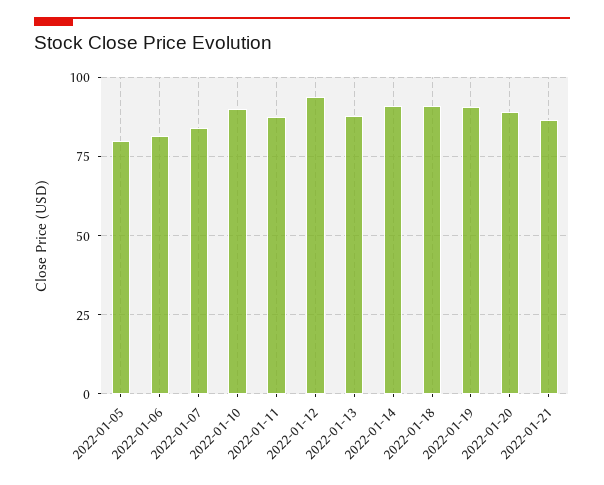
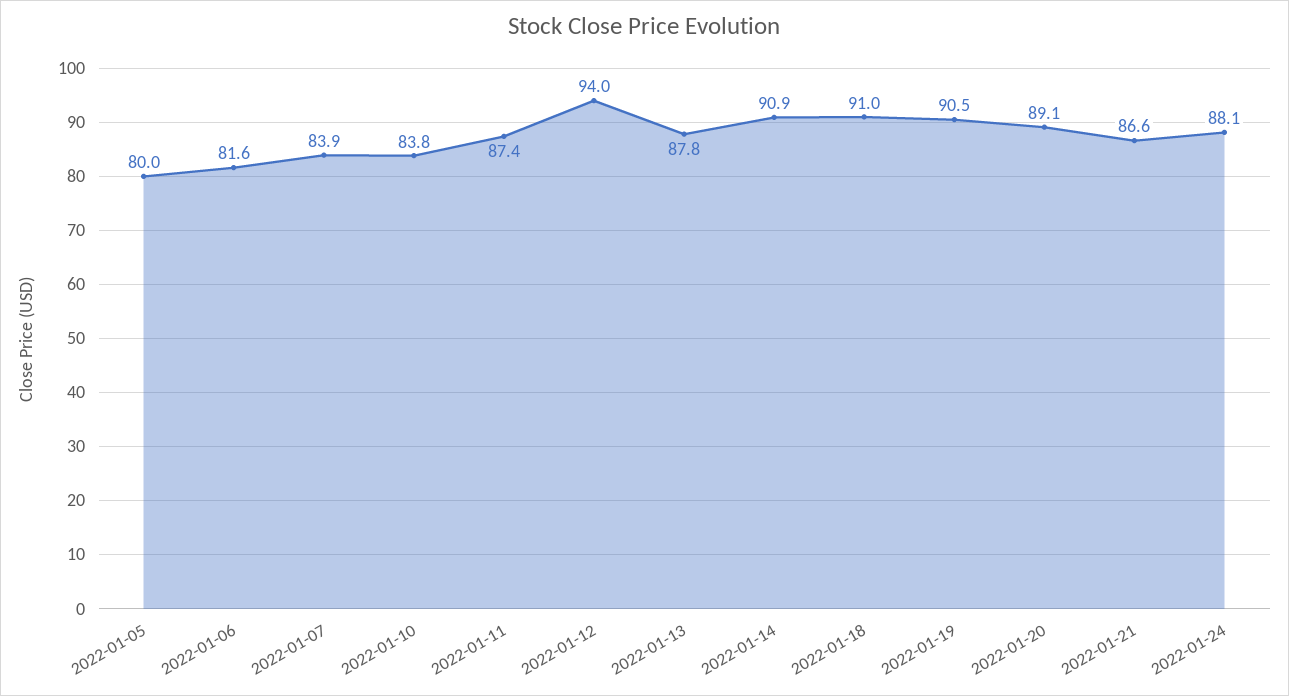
2022-01-10: 90 -> 83.8
2022-01-24: none -> 88.1

